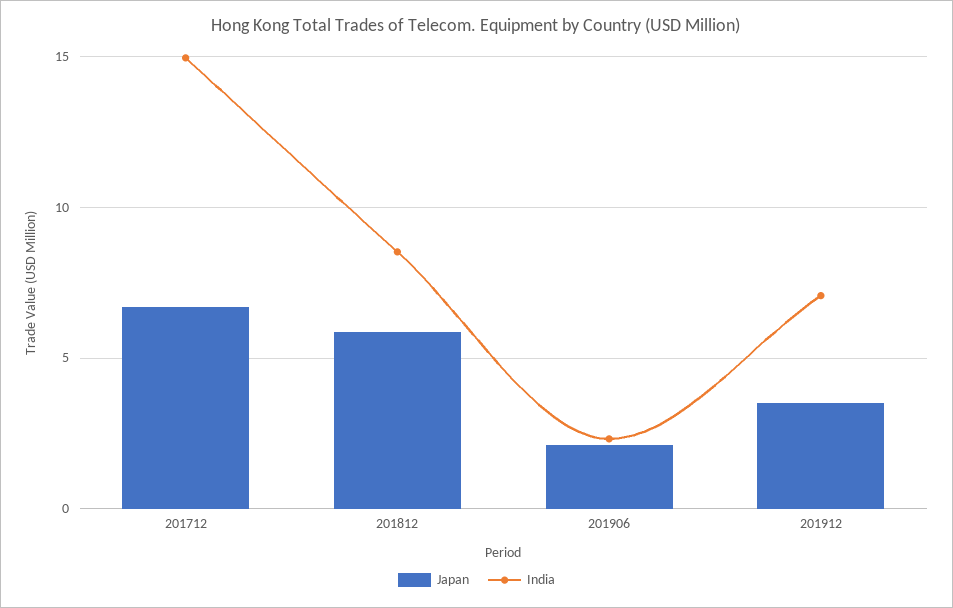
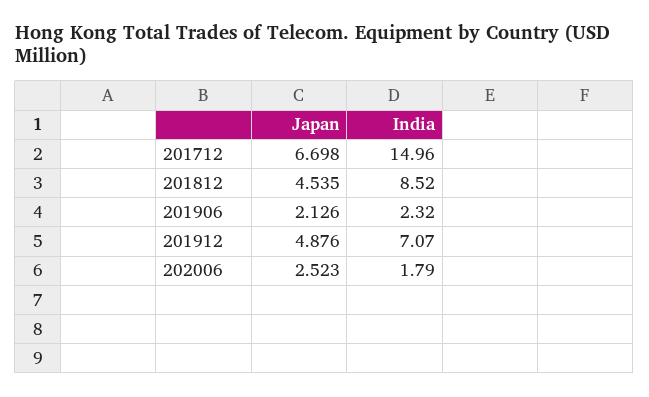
Japan, 201812: 6 -> 4.535
Japan, 201912: 3.5 -> 4.876
Japan, 202006: none -> 2.523
India, 202006: none -> 1.79

